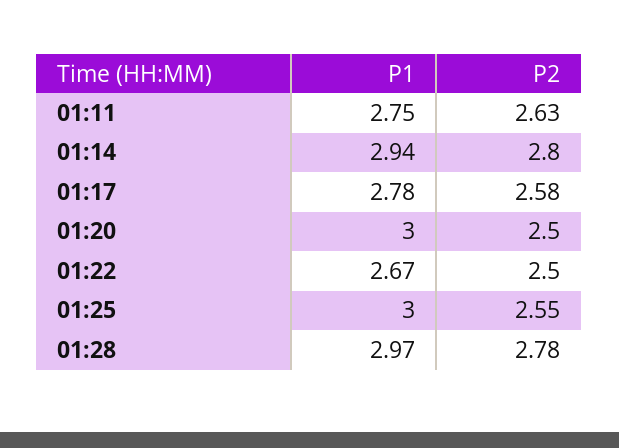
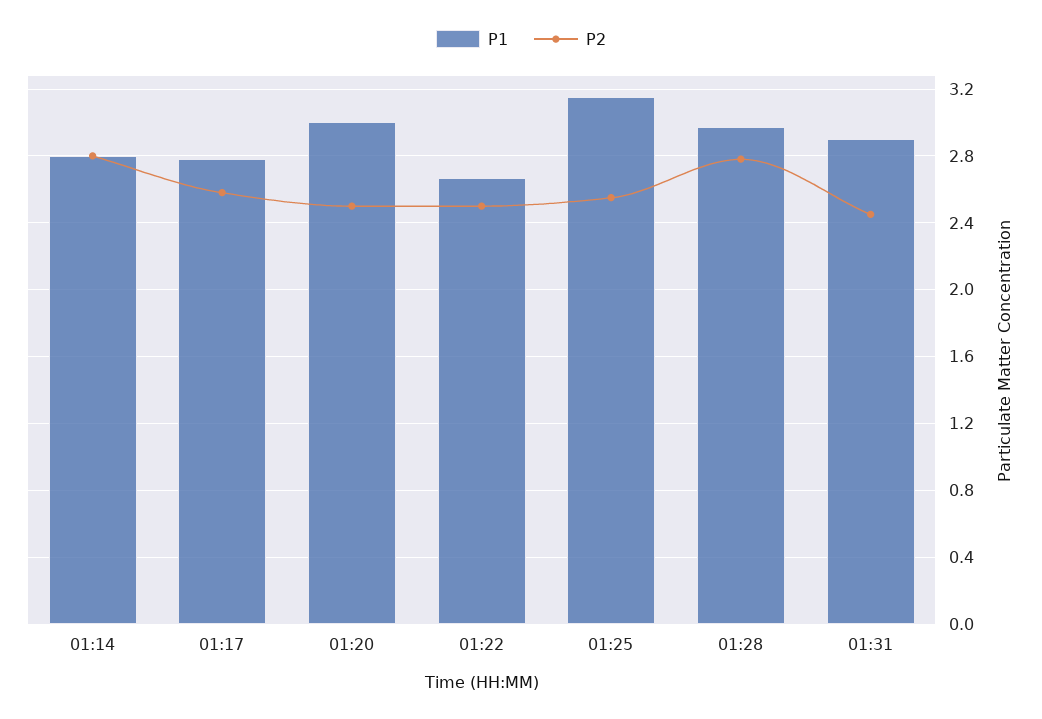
P1, 01:11: 2.75 -> none
P2, 01:11: 2.63 -> none
P1, 01:14: 2.94 -> 2.8
P1, 01:25: 3 -> 3.15
P1, 01:31: none -> 2.9
P2, 01:31: none -> 2.45

